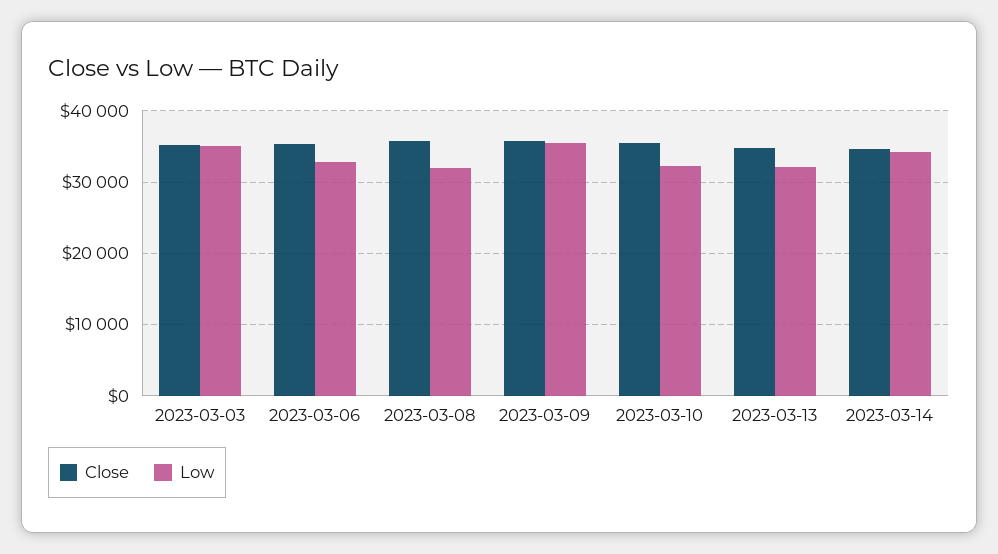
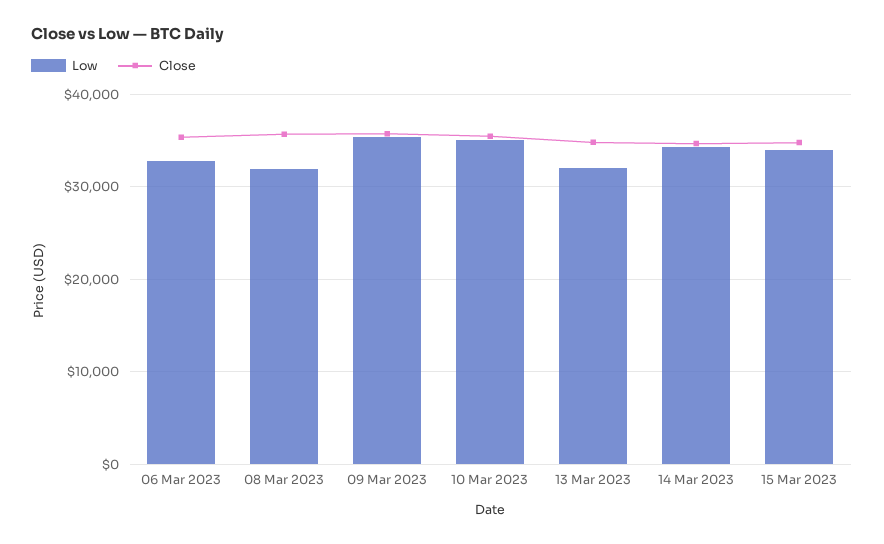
Close, 2023-03-03: 35000 -> none
Low, 2023-03-03: 35000 -> none
Low, 2023-03-10: 32000 -> 35000
Low, 15 Mar 2023: none -> 34000
Close, 15 Mar 2023: none -> 35000

